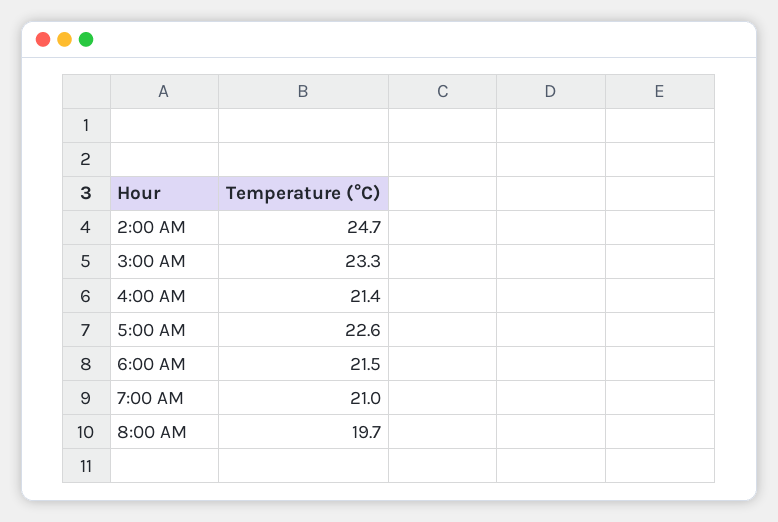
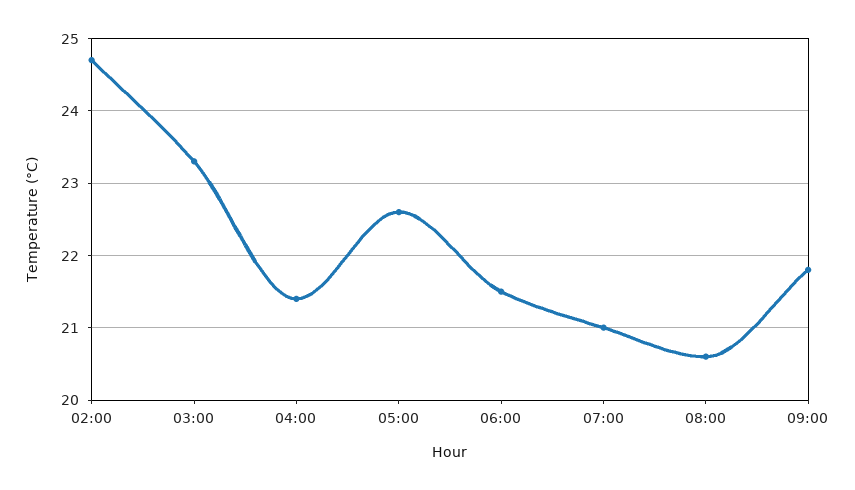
8:00 AM: 19.7 -> 20.6
09:00: none -> 21.8

